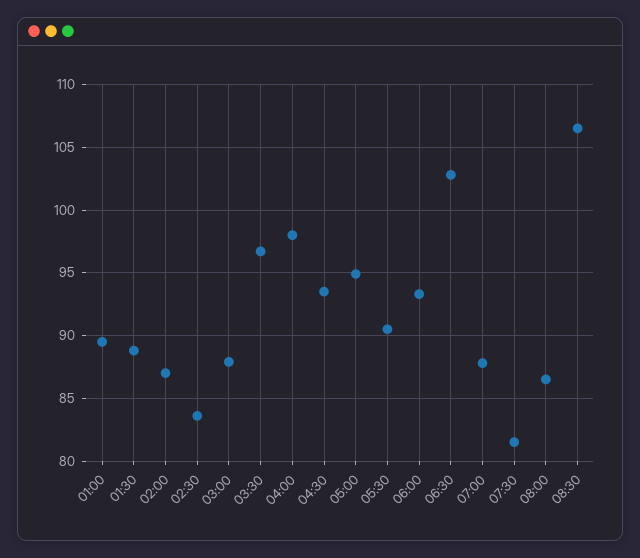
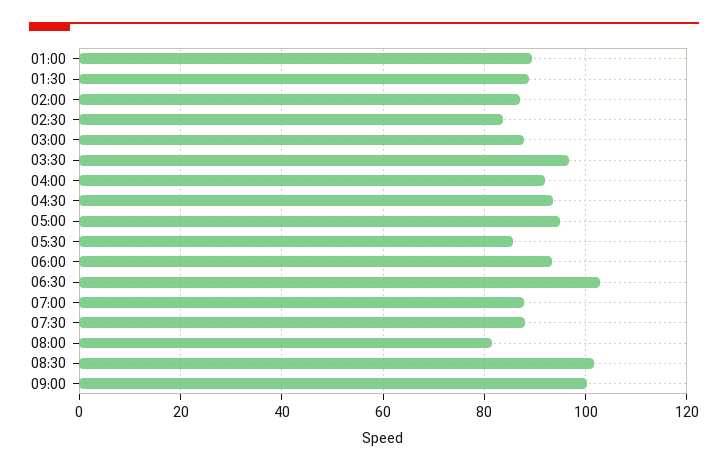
04:00: 98 -> 92
05:30: 90.5 -> 86
07:30: 81.5 -> 88
08:00: 86.5 -> 82
08:30: 106.5 -> 102
09:00: none -> 100

